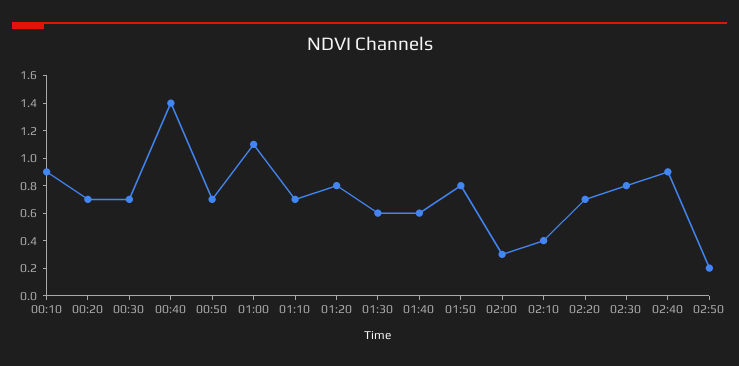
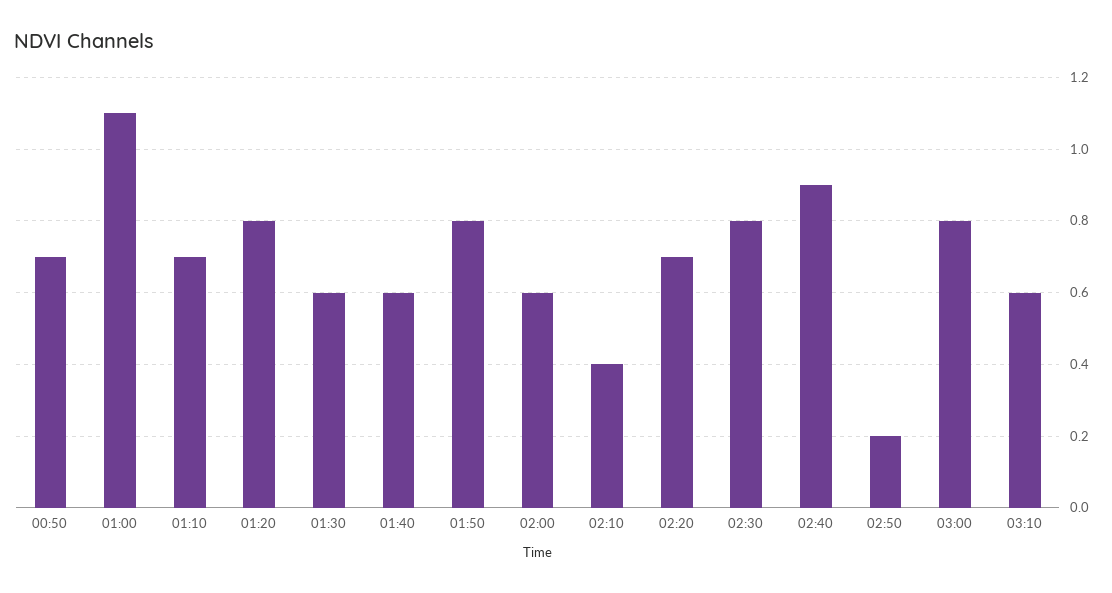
00:10: 0.9 -> none
00:20: 0.7 -> none
00:30: 0.7 -> none
00:40: 1.4 -> none
02:00: 0.3 -> 0.6
03:00: none -> 0.8
03:10: none -> 0.6

